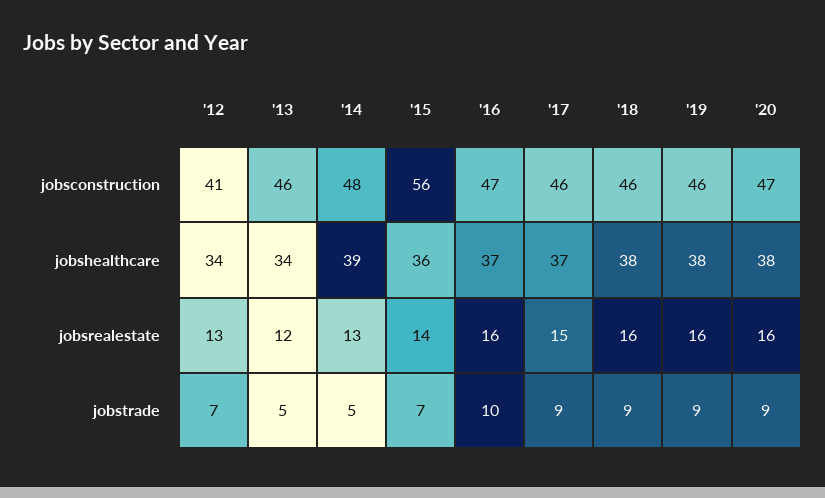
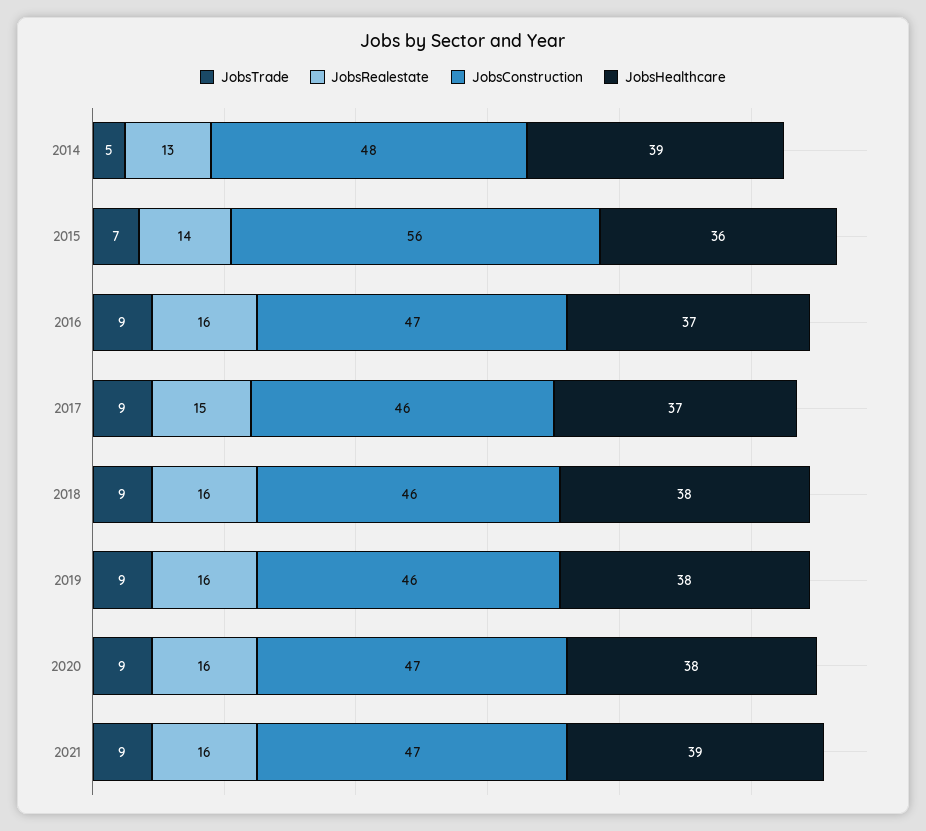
jobsconstruction, '12: 41 -> none
jobsconstruction, '13: 46 -> none
jobshealthcare, '12: 34 -> none
jobshealthcare, '13: 34 -> none
jobsrealestate, '12: 13 -> none
jobsrealestate, '13: 12 -> none
jobstrade, '12: 7 -> none
jobstrade, '13: 5 -> none
jobstrade, '16: 10 -> 9
jobstrade, 2021: none -> 9
jobsrealestate, 2021: none -> 16
jobsconstruction, 2021: none -> 47
jobshealthcare, 2021: none -> 39

